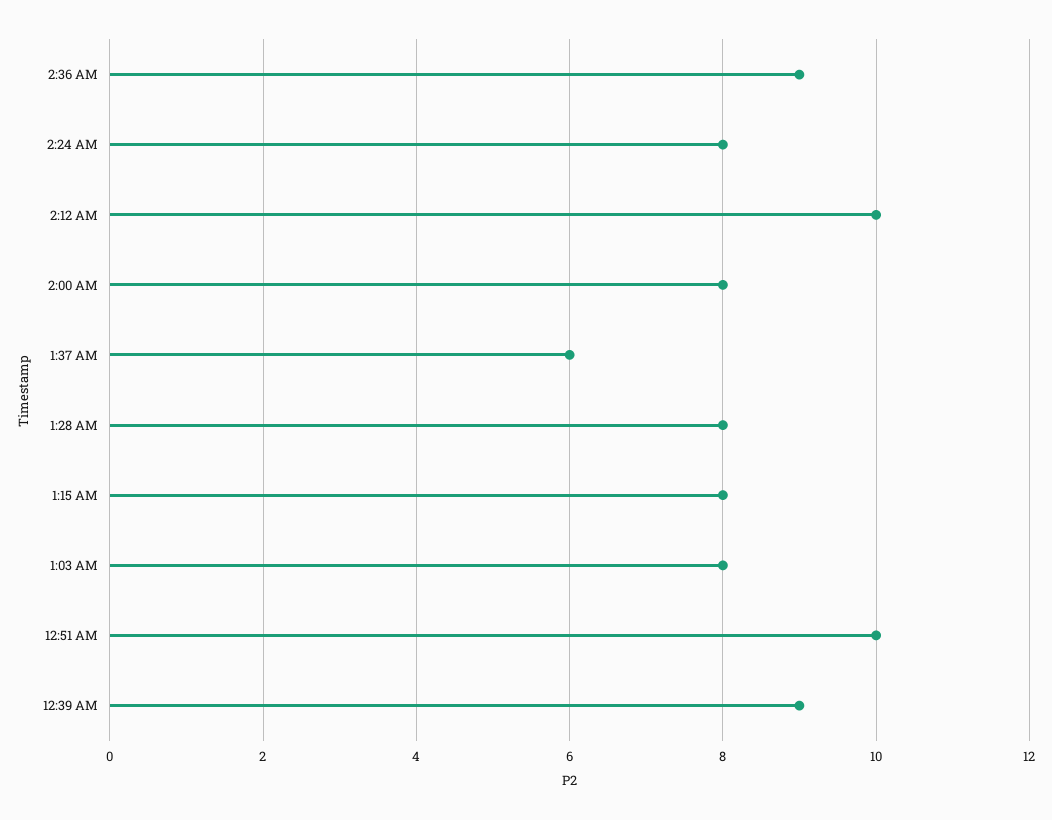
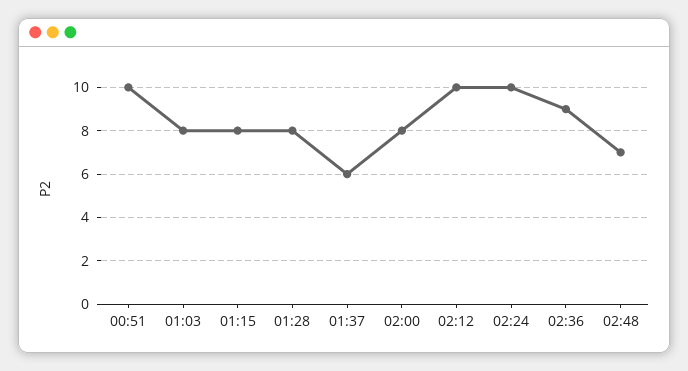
2:24 AM: 8 -> 10
12:39 AM: 9 -> none
02:48: none -> 7

